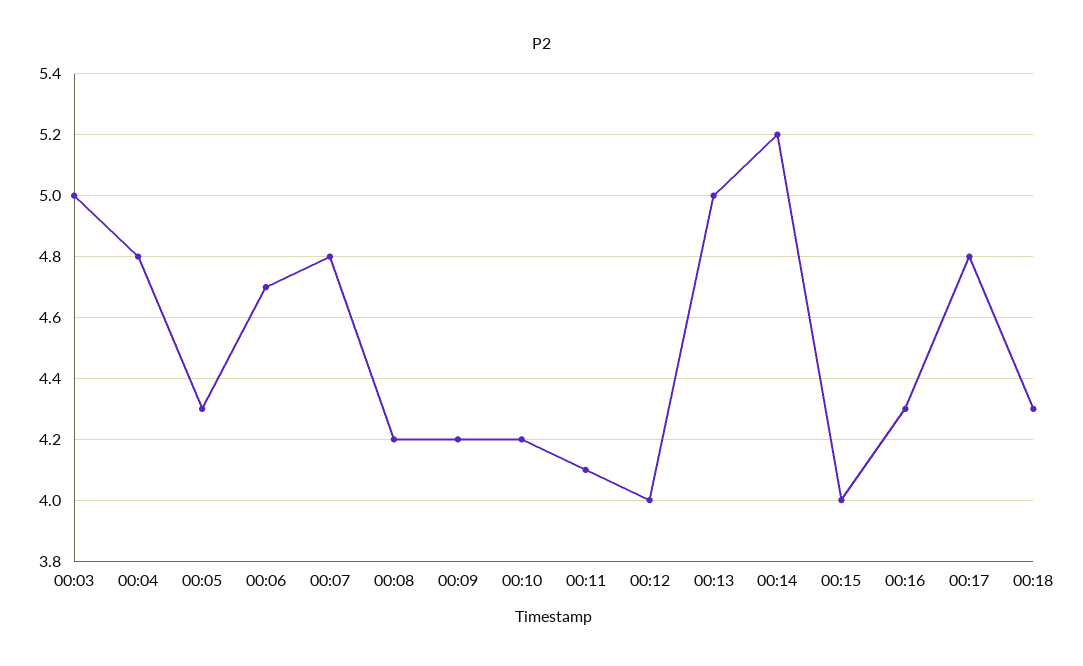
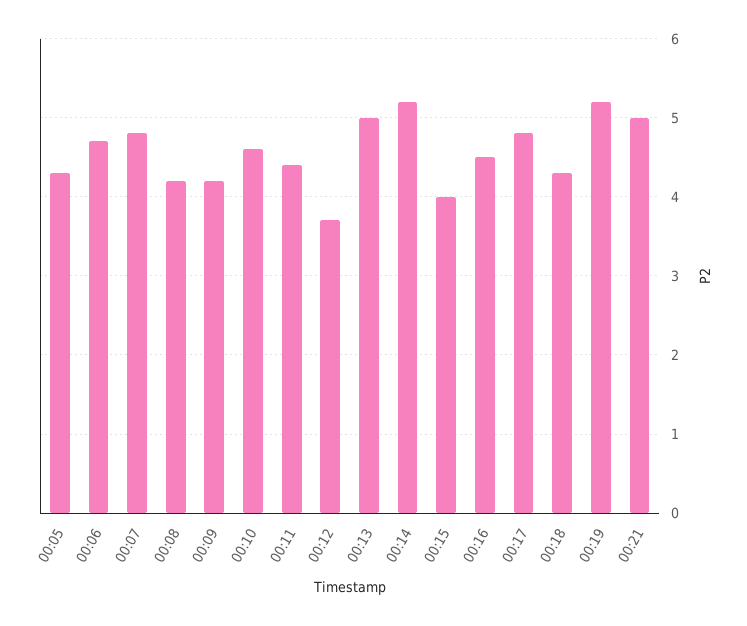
00:03: 5 -> none
00:04: 4.8 -> none
00:10: 4.2 -> 4.6
00:11: 4.1 -> 4.4
00:12: 4 -> 3.7
00:16: 4.3 -> 4.5
00:19: none -> 5.2
00:21: none -> 5

